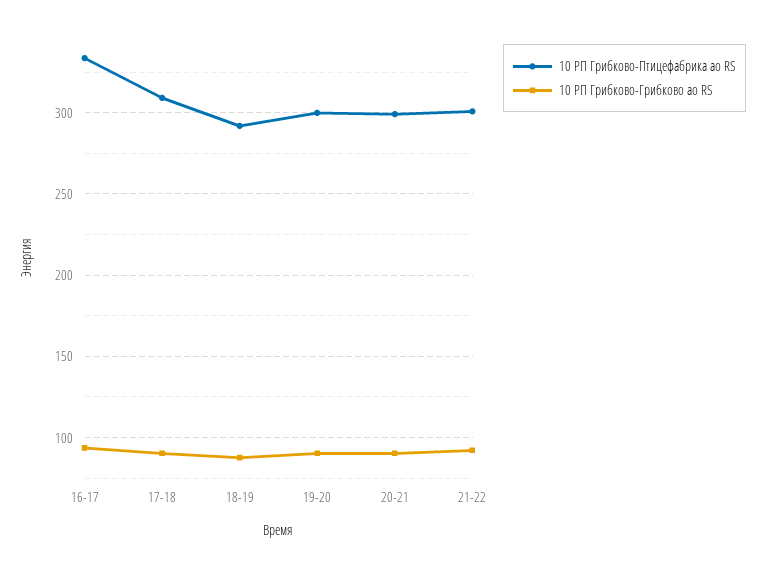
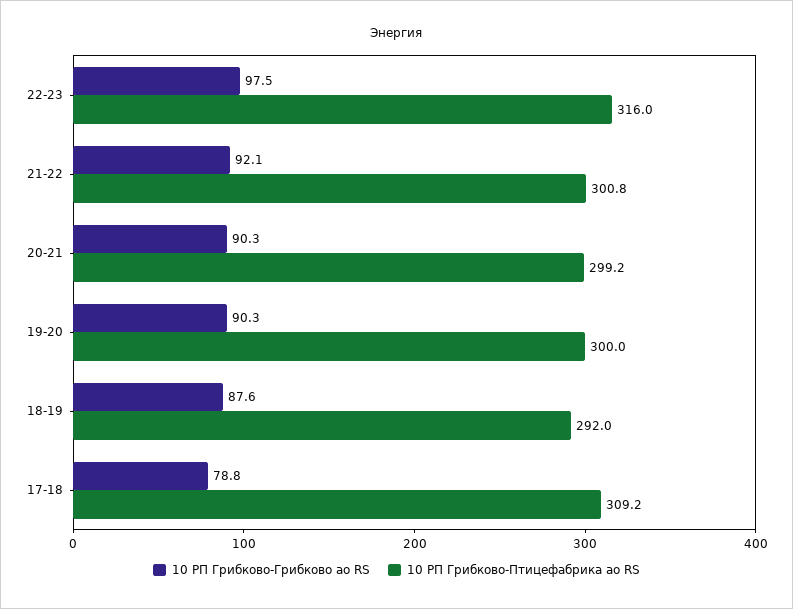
10 РП Грибково-Птицефабрика ао RS, 16-17: 335 -> none
10 РП Грибково-Грибково ао RS, 16-17: 95 -> none
10 РП Грибково-Грибково ао RS, 17-18: 90 -> 78.8
10 РП Грибково-Грибково ао RS, 22-23: none -> 97.5
10 РП Грибково-Птицефабрика ао RS, 22-23: none -> 316

